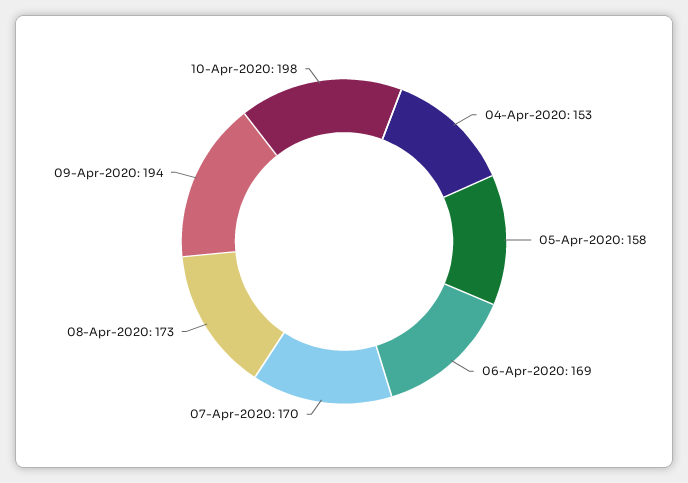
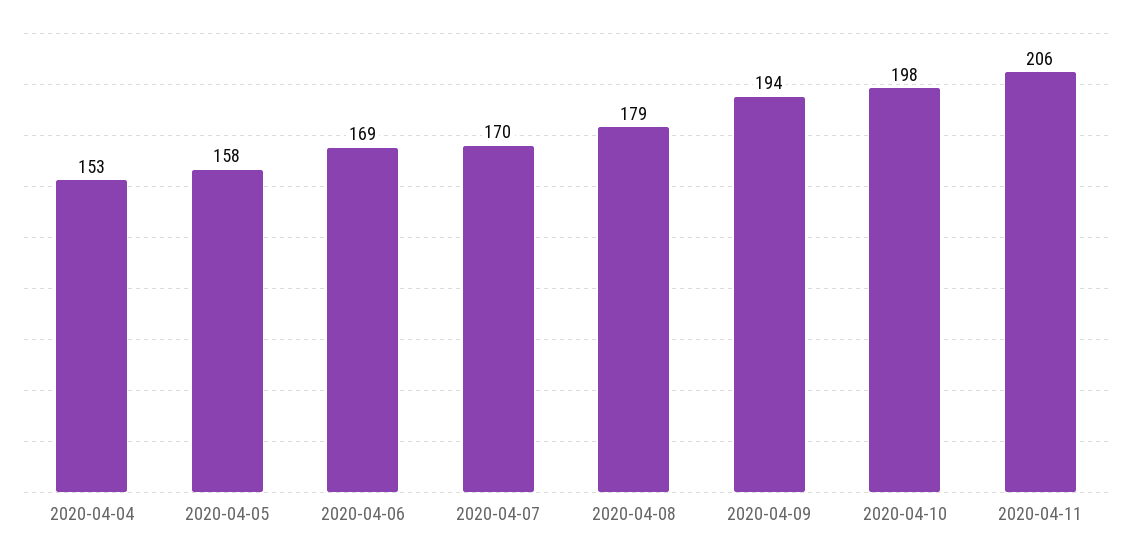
08-Apr-2020: 173 -> 179
2020-04-11: none -> 206

